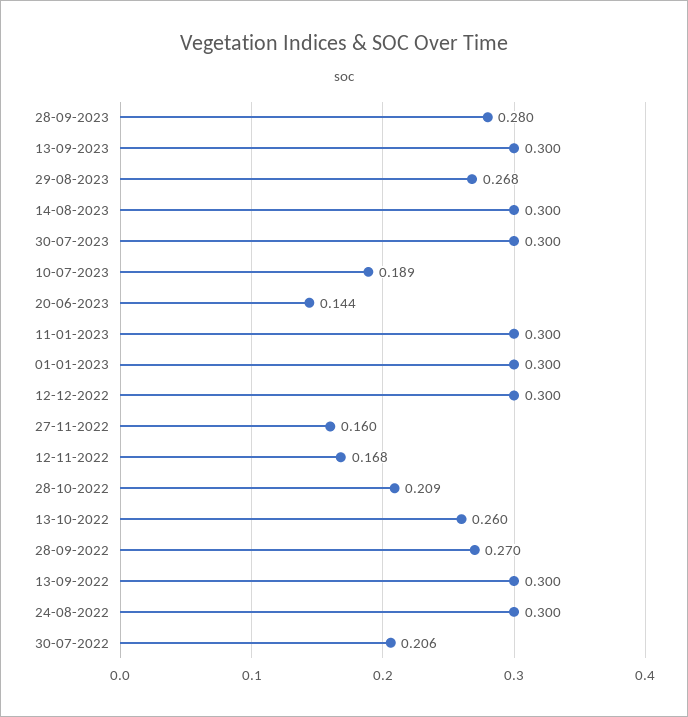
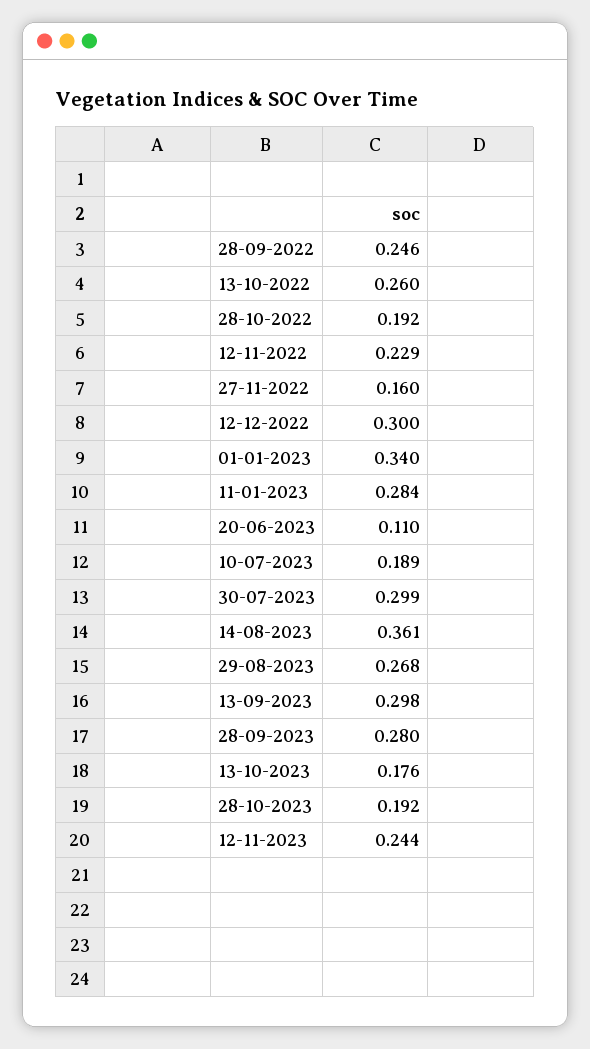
13-09-2023: 0.3 -> 0.298
14-08-2023: 0.3 -> 0.361
30-07-2023: 0.3 -> 0.299
20-06-2023: 0.144 -> 0.11
11-01-2023: 0.3 -> 0.284
01-01-2023: 0.3 -> 0.34
12-11-2022: 0.168 -> 0.229
28-10-2022: 0.209 -> 0.192
28-09-2022: 0.27 -> 0.246
13-09-2022: 0.3 -> none
24-08-2022: 0.3 -> none
30-07-2022: 0.206 -> none
13-10-2023: none -> 0.176
28-10-2023: none -> 0.192
12-11-2023: none -> 0.244

